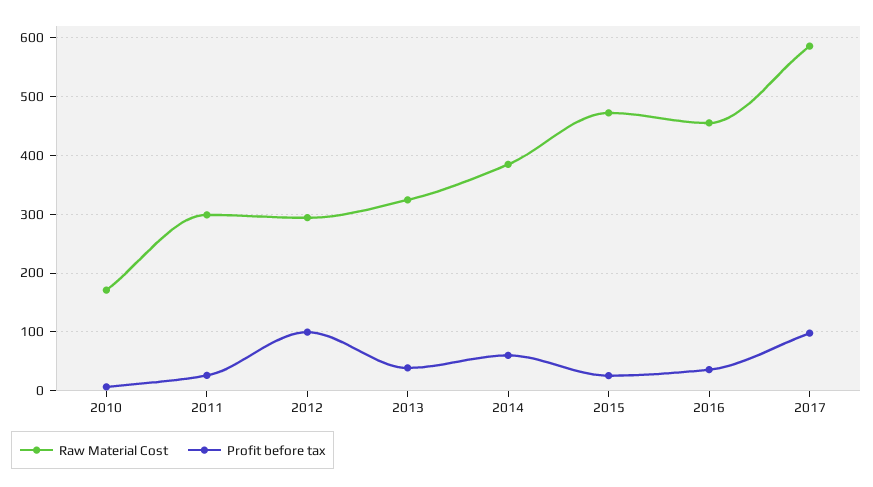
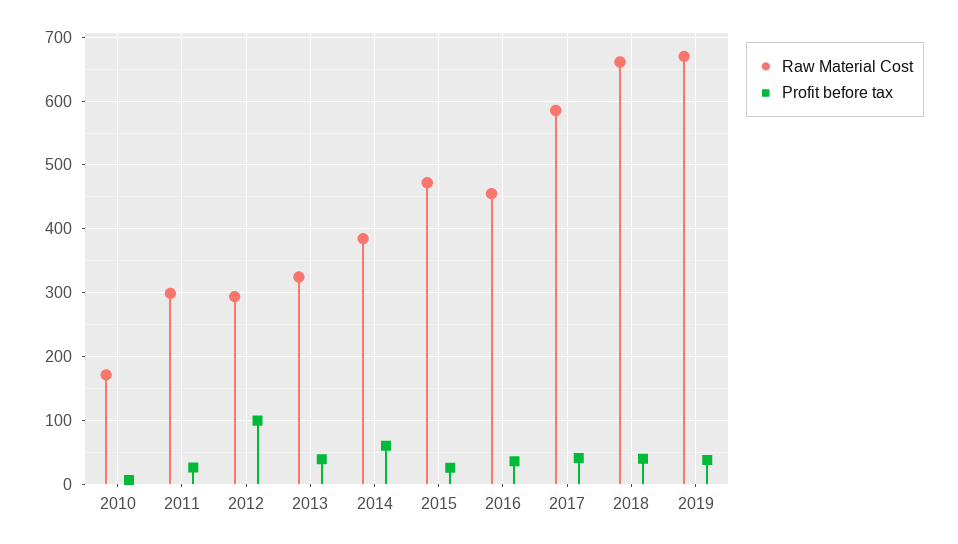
Profit before tax, 2017: 100 -> 40
Raw Material Cost, 2018: none -> 660
Profit before tax, 2018: none -> 40
Raw Material Cost, 2019: none -> 670
Profit before tax, 2019: none -> 40

